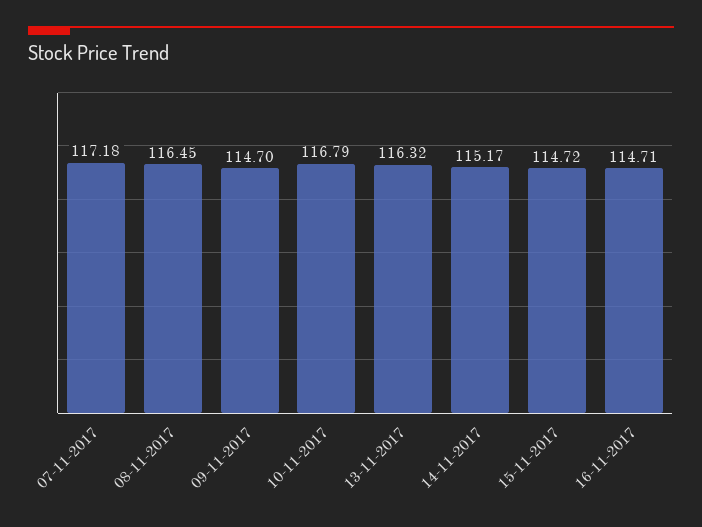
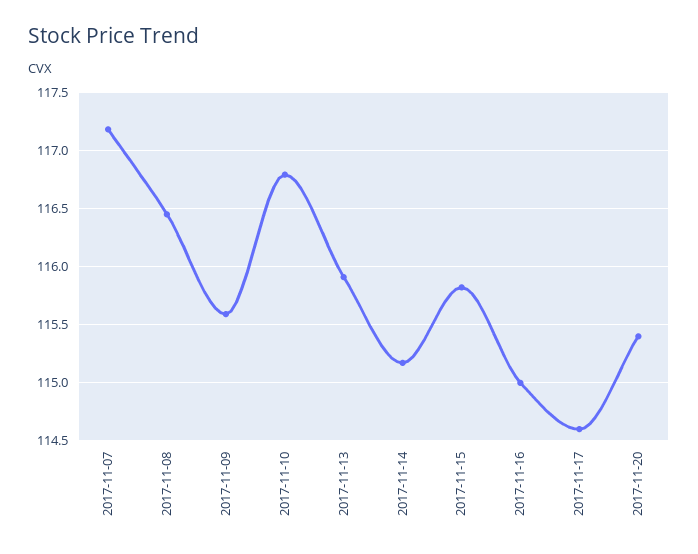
09-11-2017: 114.7 -> 115.6
13-11-2017: 116.32 -> 115.9
15-11-2017: 114.72 -> 115.8
16-11-2017: 114.71 -> 115
2017-11-17: none -> 114.6
2017-11-20: none -> 115.4

